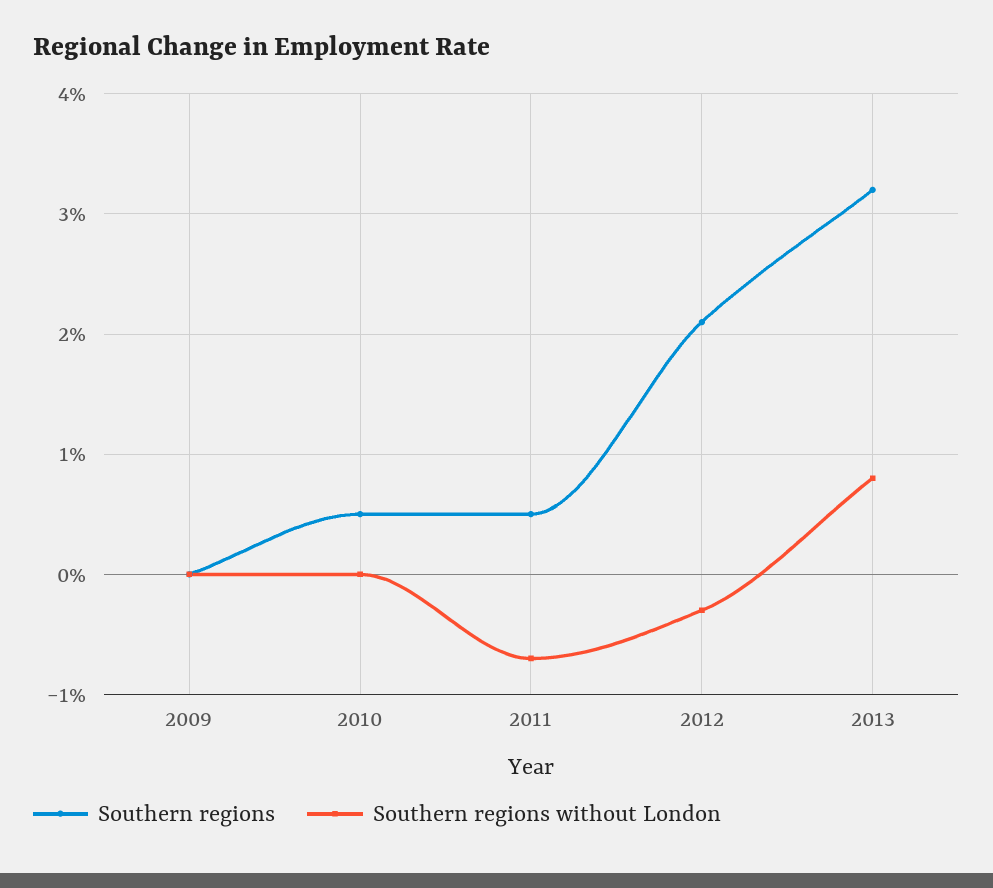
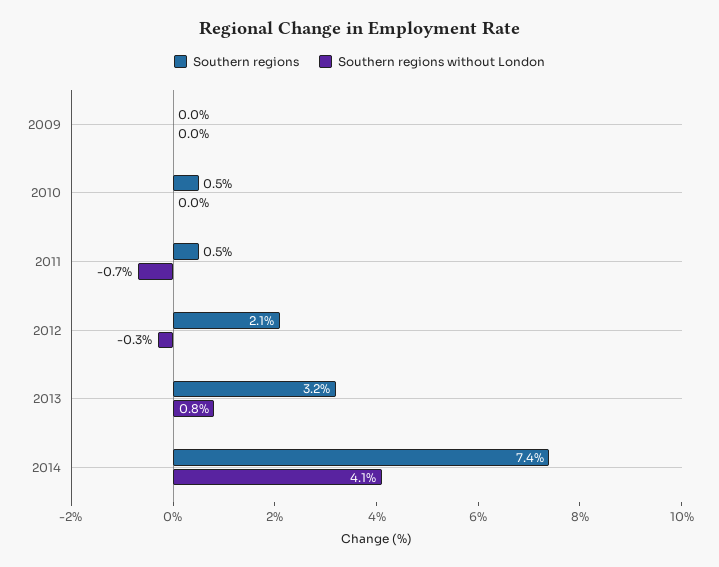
Southern regions, 2014: none -> 7.4
Southern regions without London, 2014: none -> 4.1

